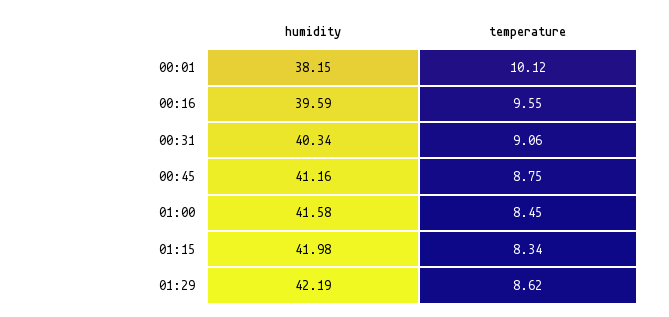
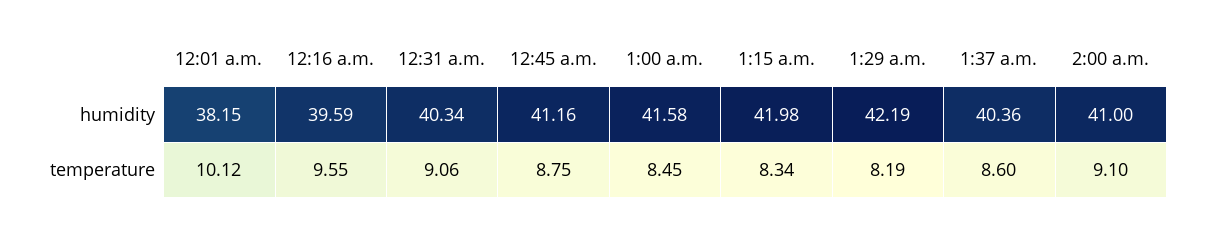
temperature, 01:29: 8.62 -> 8.19
humidity, 1:37 a.m.: none -> 40.36
humidity, 2:00 a.m.: none -> 41
temperature, 1:37 a.m.: none -> 8.6
temperature, 2:00 a.m.: none -> 9.1

